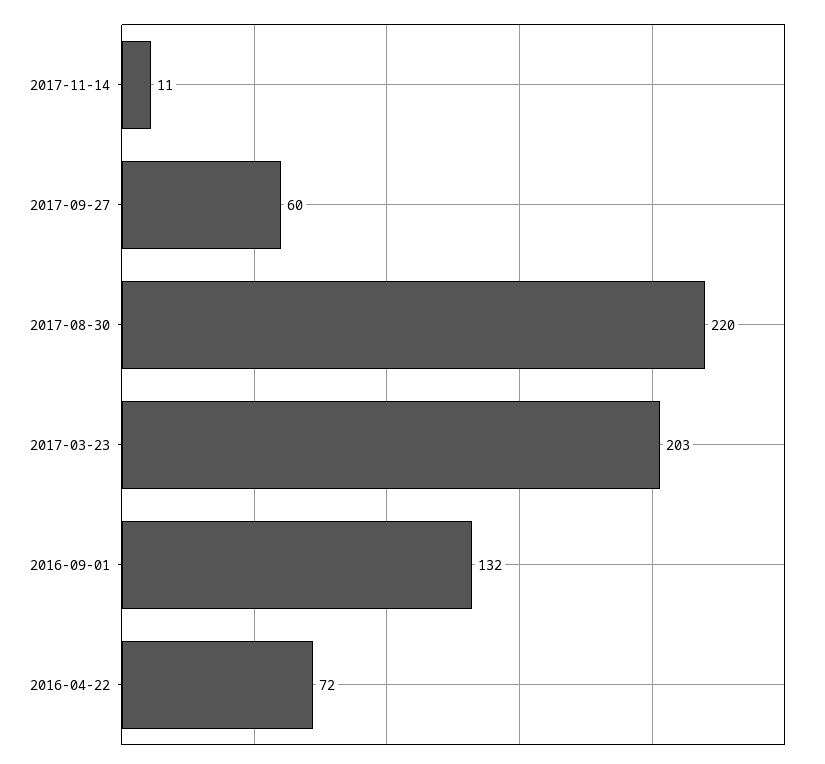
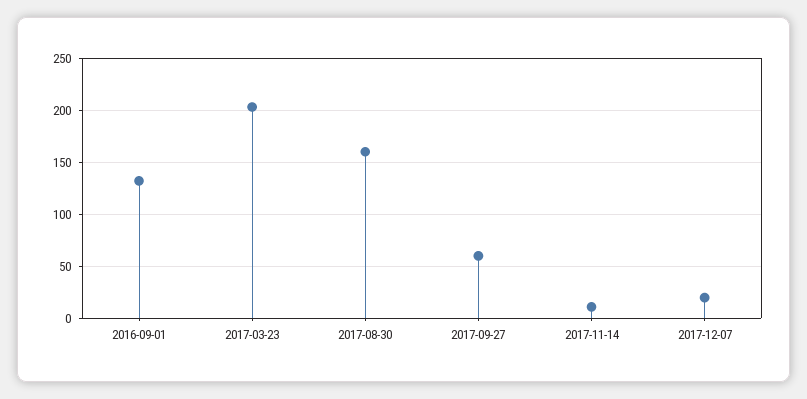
2017-08-30: 220 -> 160
2016-04-22: 72 -> none
2017-12-07: none -> 20

